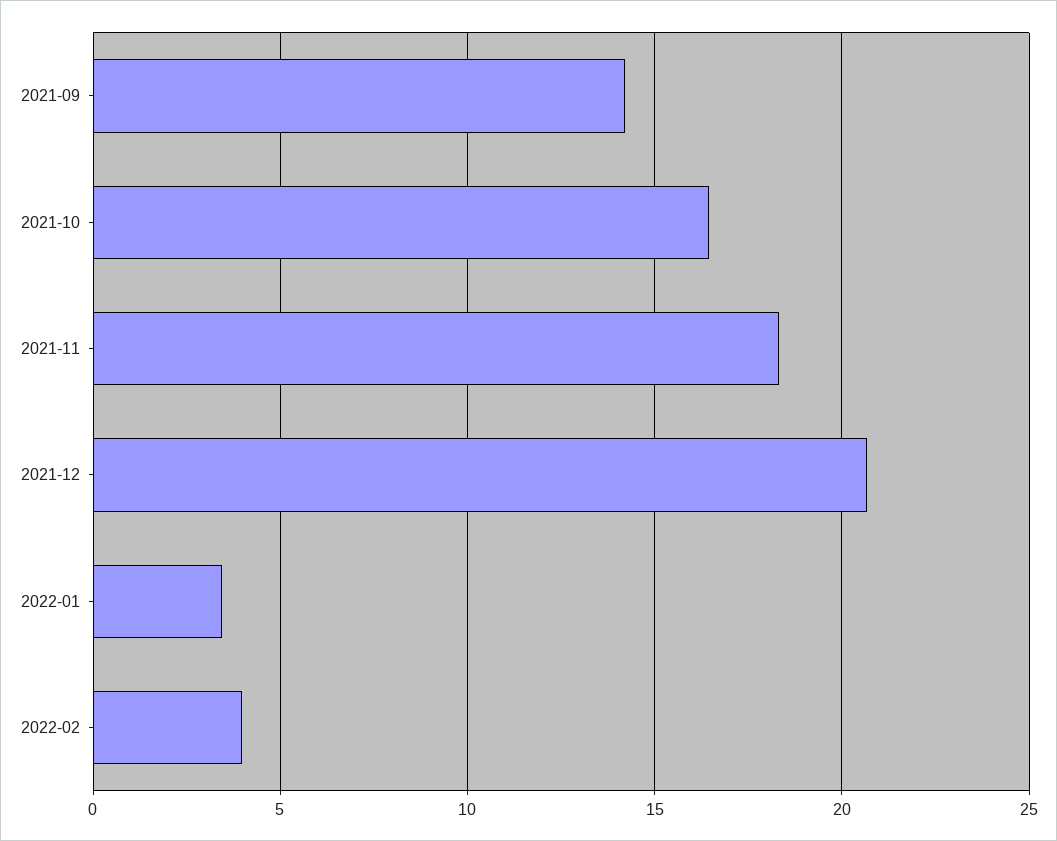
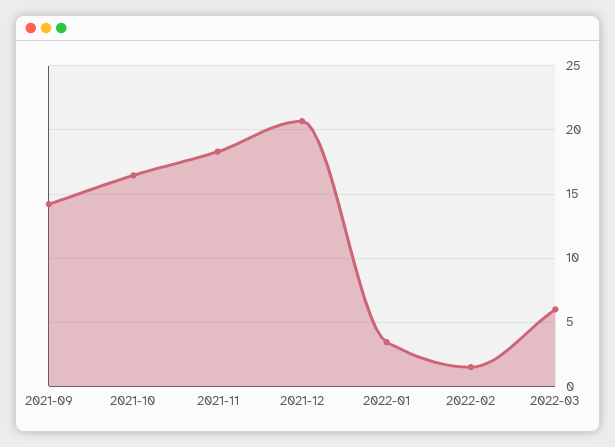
2022-02: 4 -> 1.5
2022-03: none -> 6

